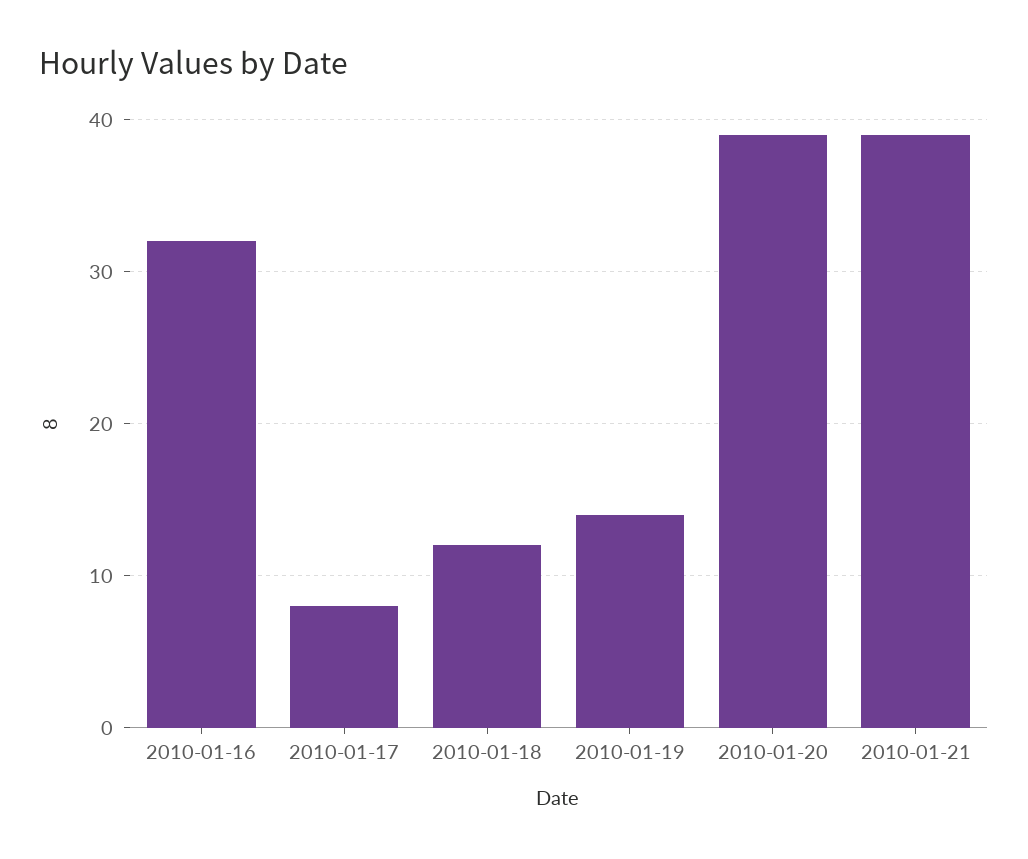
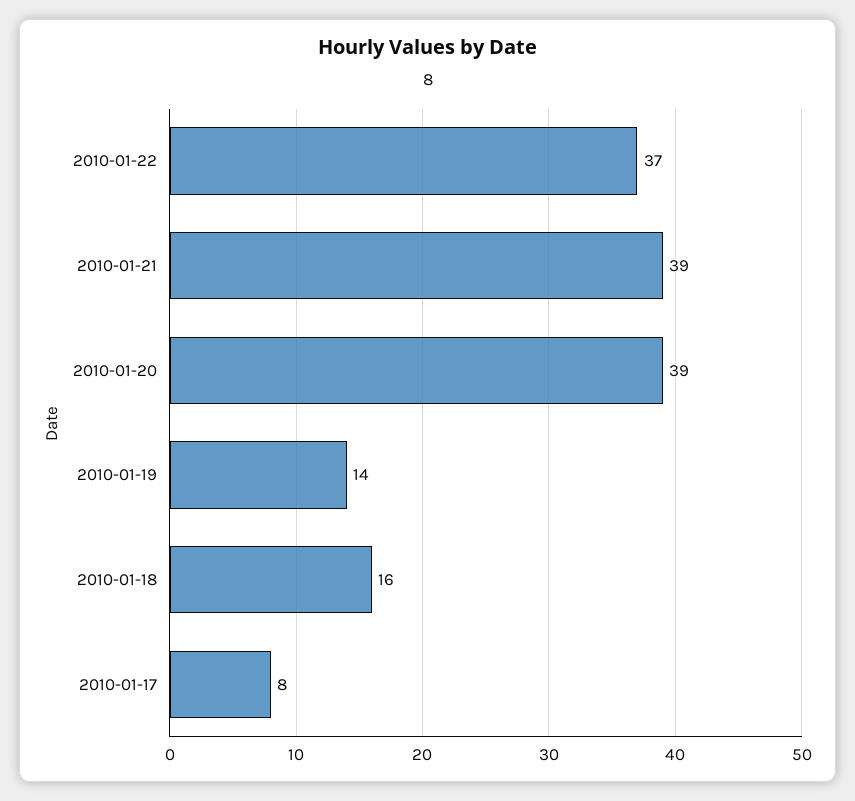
2010-01-16: 32 -> none
2010-01-18: 12 -> 16
2010-01-22: none -> 37

